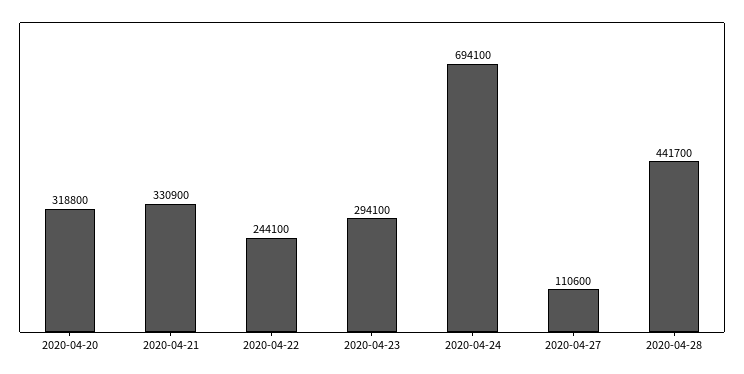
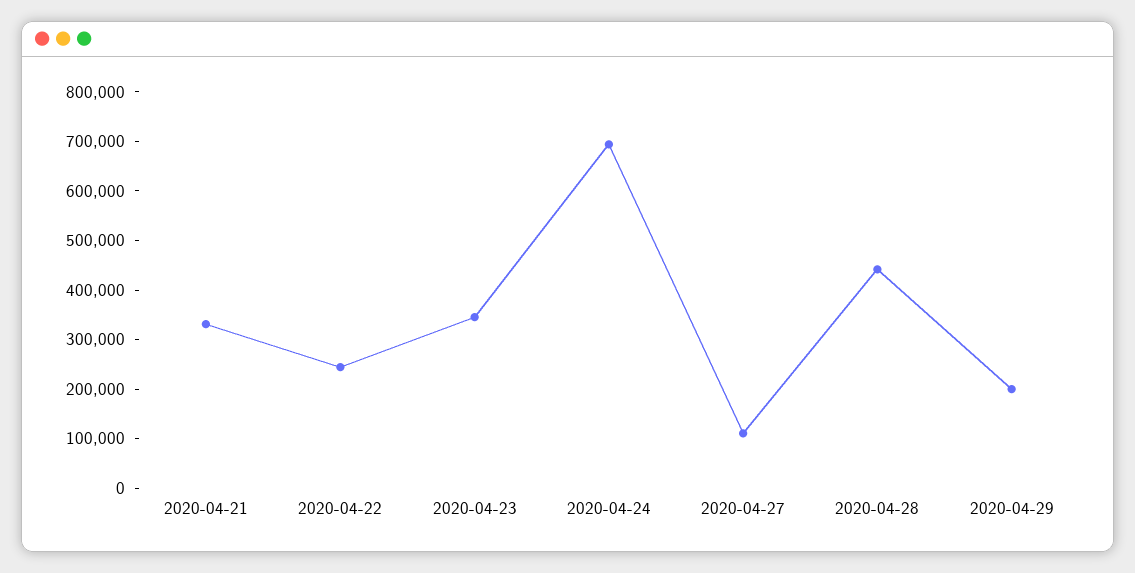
2020-04-20: 318800 -> none
2020-04-23: 294100 -> 340000
2020-04-29: none -> 200000

